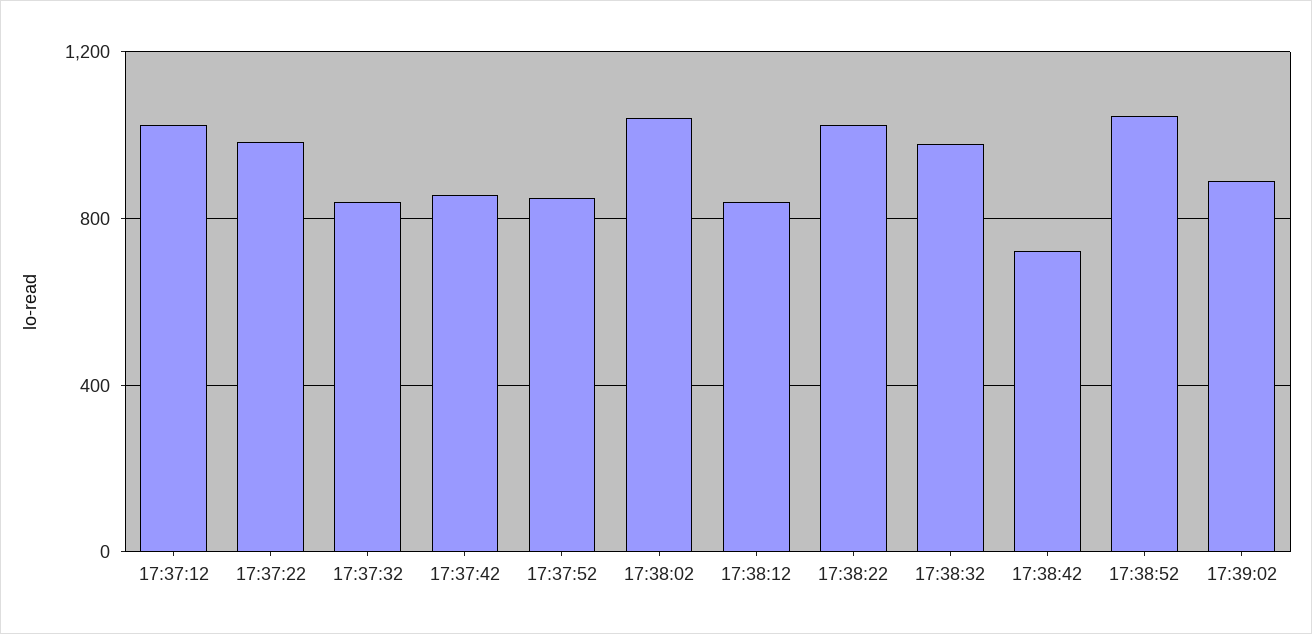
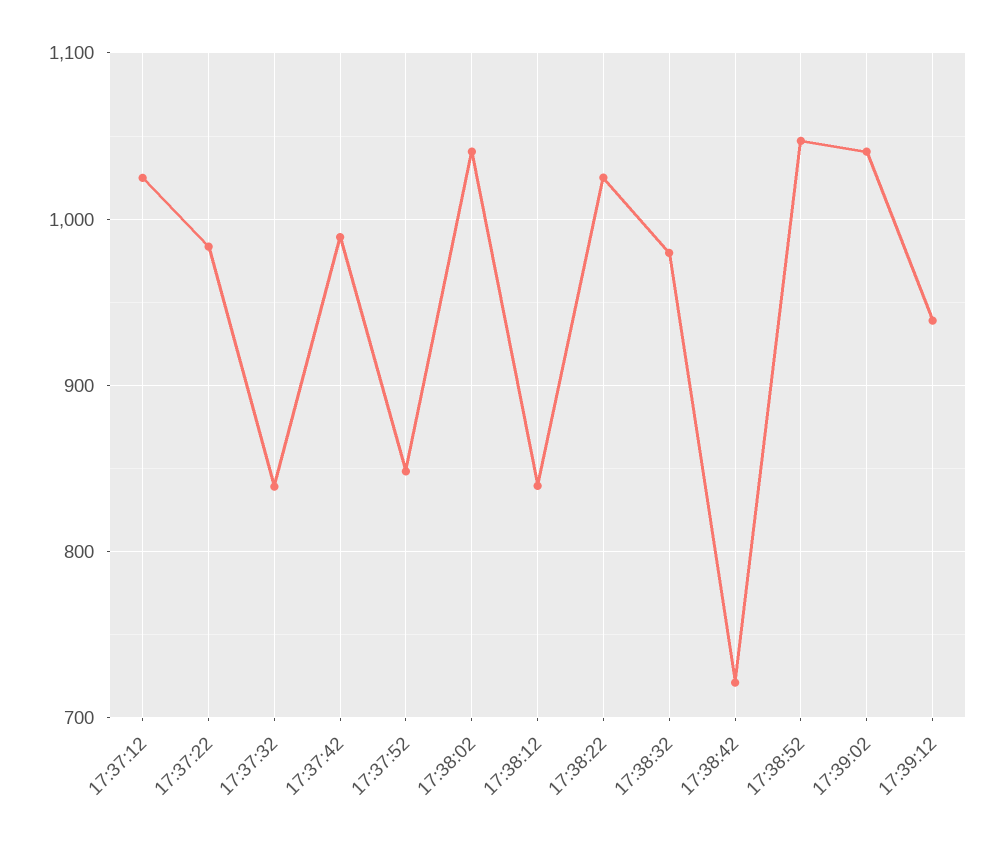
17:37:42: 850 -> 990
17:39:02: 900 -> 1040
17:39:12: none -> 940

